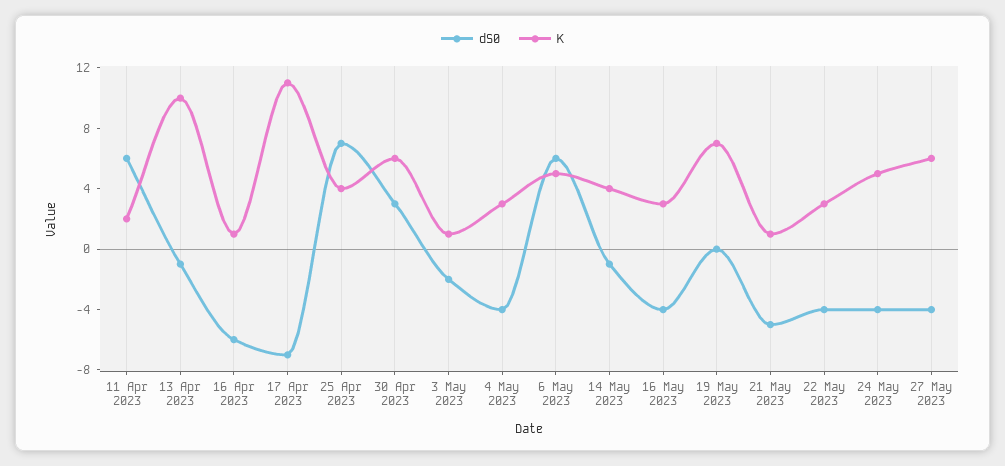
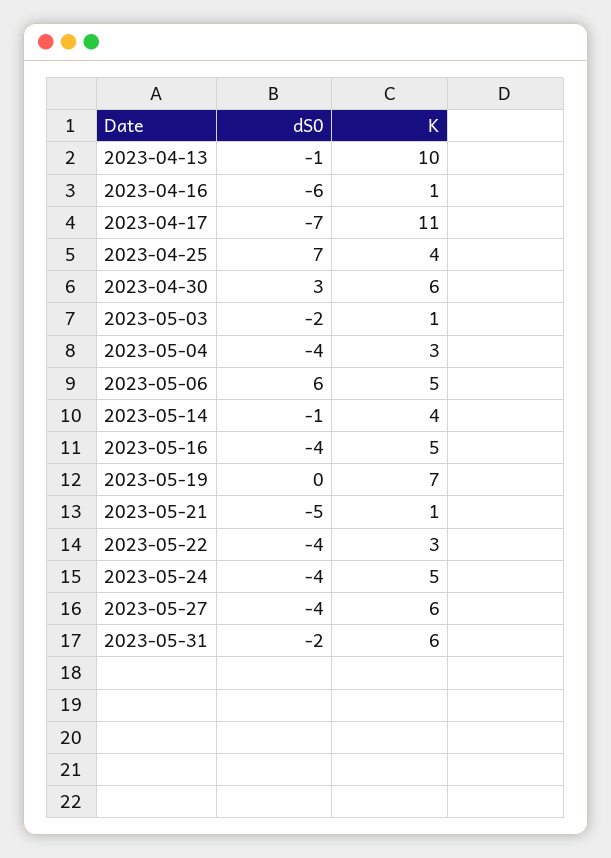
dS0, 11 Apr 2023: 6 -> none
K, 11 Apr 2023: 2 -> none
K, 16 May 2023: 3 -> 5
dS0, 2023-05-31: none -> -2
K, 2023-05-31: none -> 6

